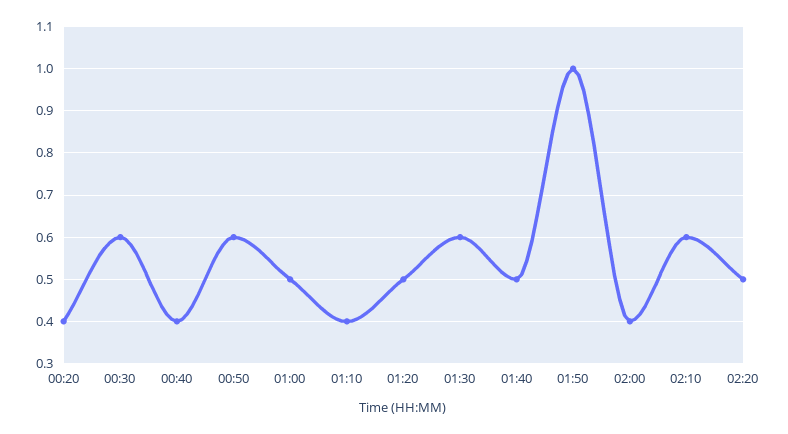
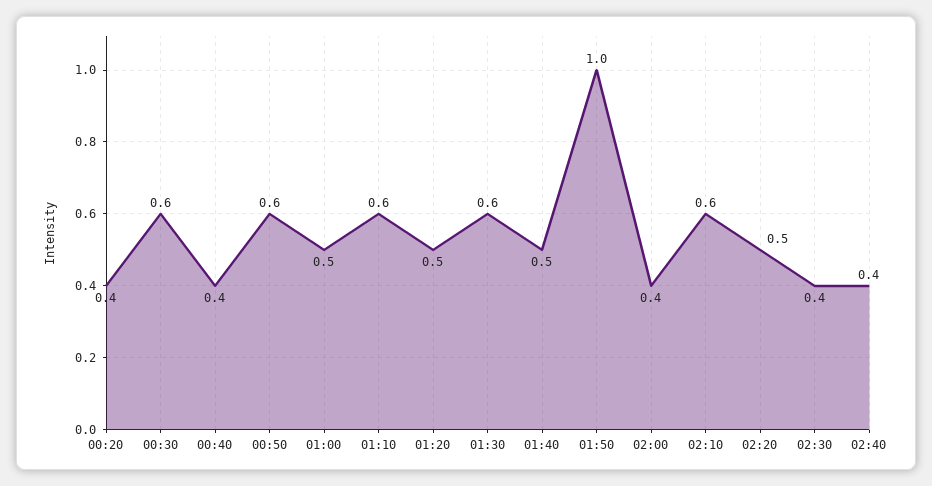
01:10: 0.4 -> 0.6
02:30: none -> 0.4
02:40: none -> 0.4

